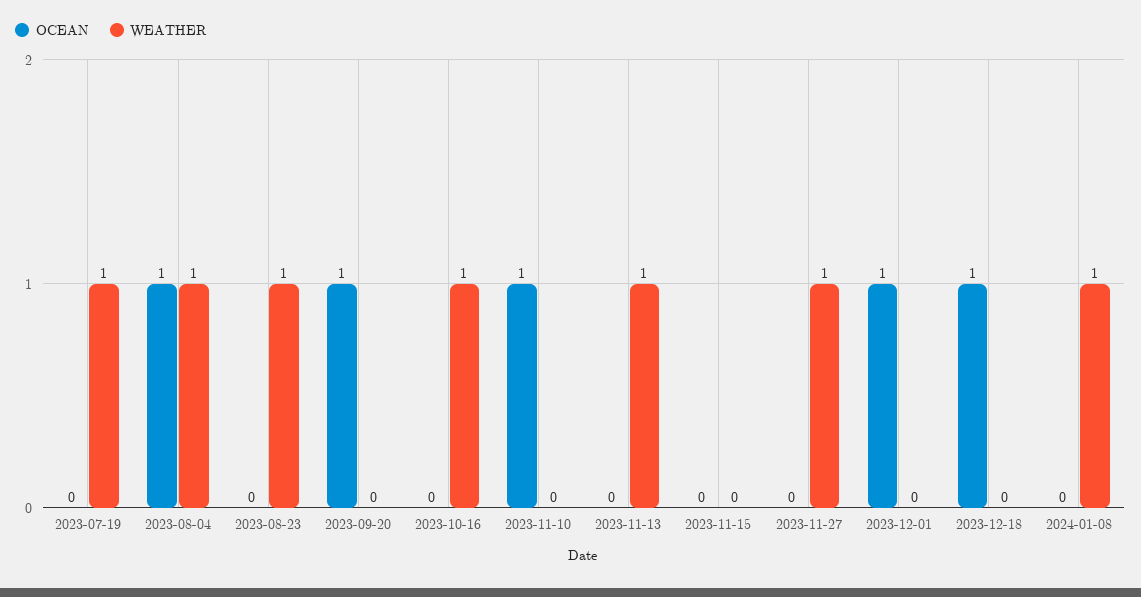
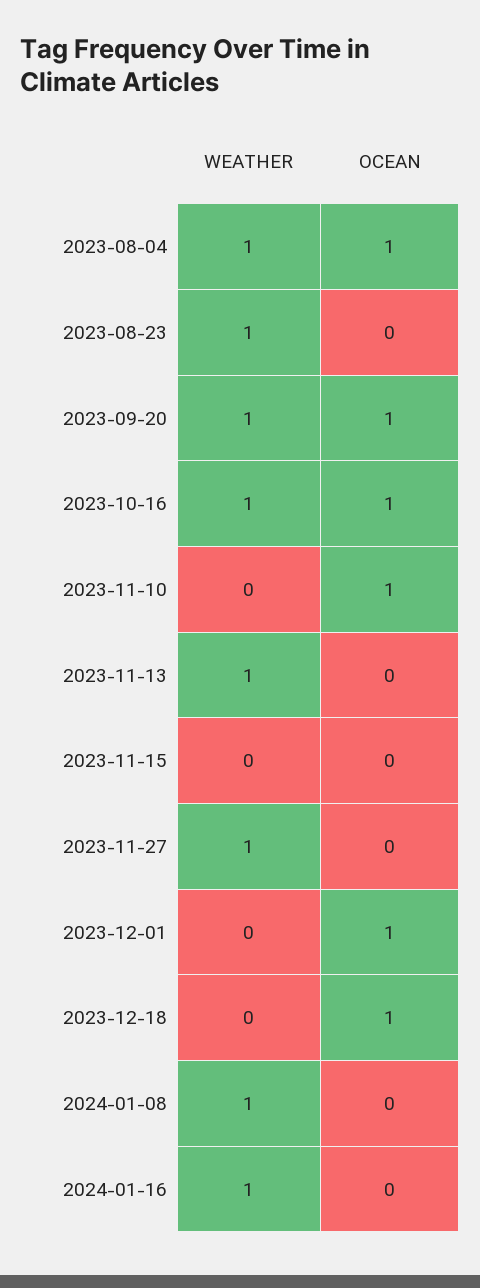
OCEAN, 2023-07-19: 0 -> none
WEATHER, 2023-07-19: 1 -> none
WEATHER, 2023-09-20: 0 -> 1
OCEAN, 2023-10-16: 0 -> 1
WEATHER, 2024-01-16: none -> 1
OCEAN, 2024-01-16: none -> 0

